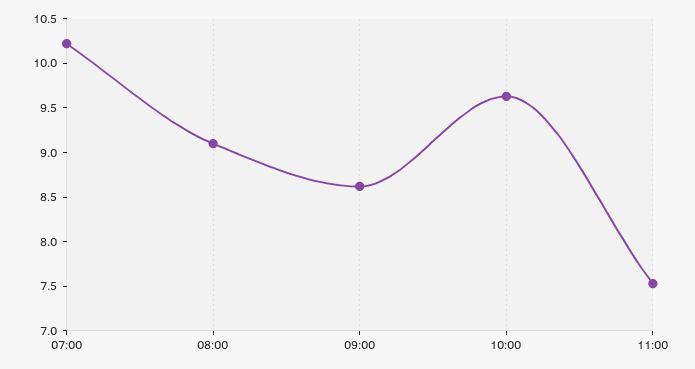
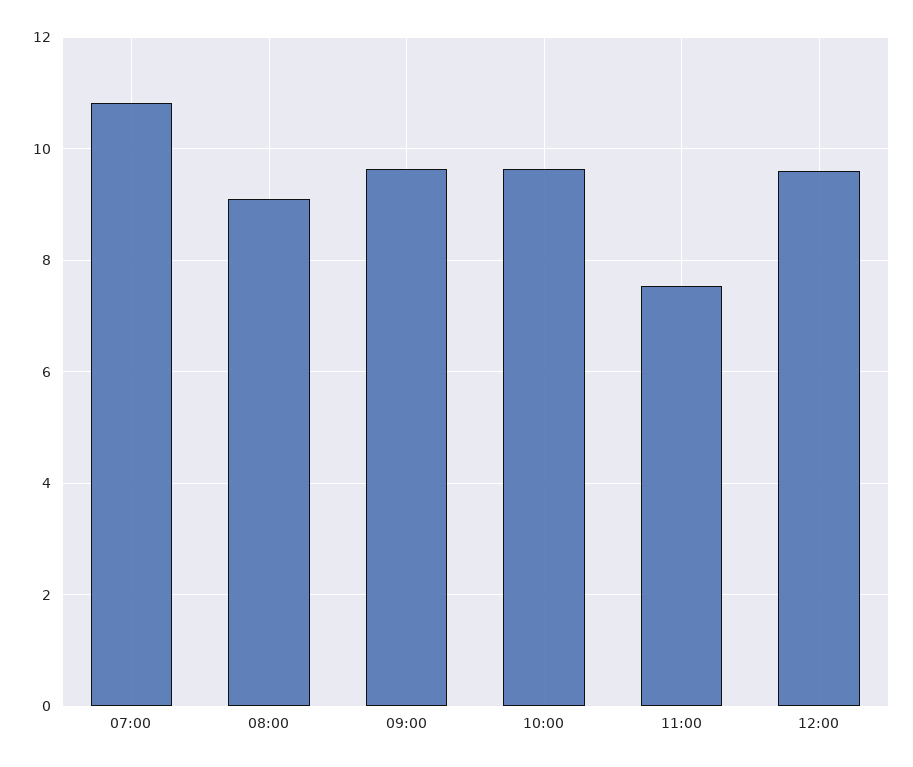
07:00: 10.2 -> 10.8
09:00: 8.6 -> 9.6
12:00: none -> 9.6

